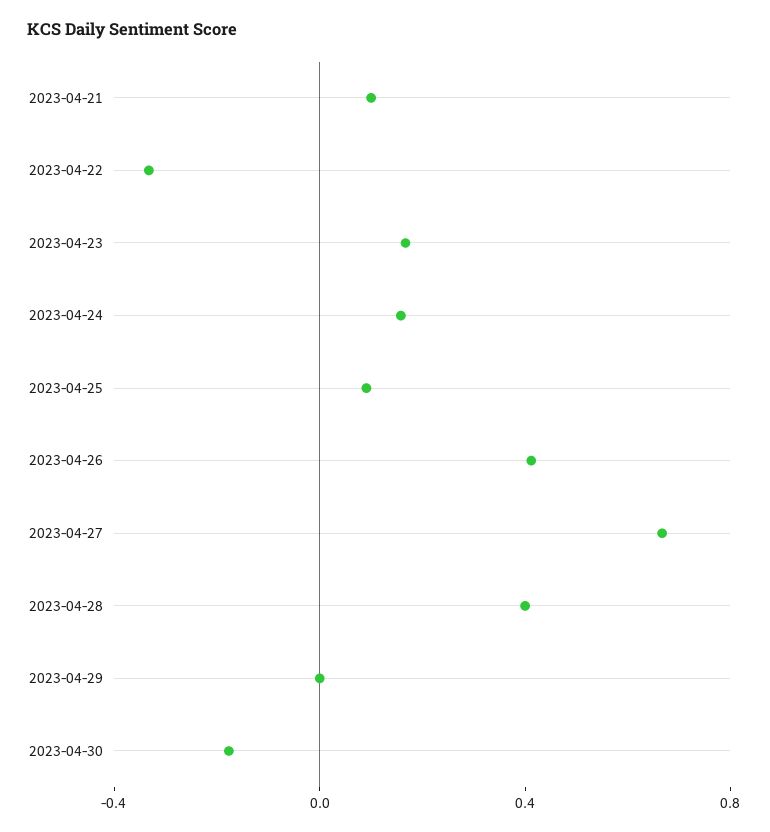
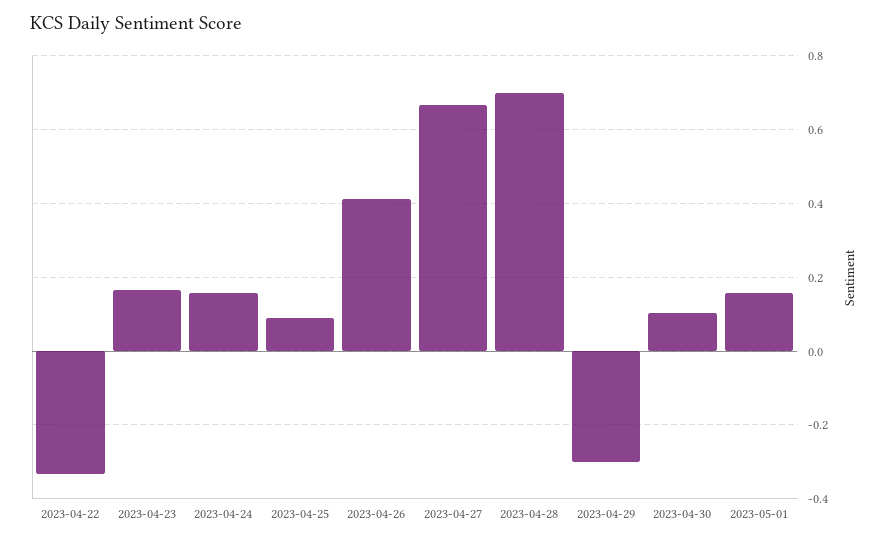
2023-04-21: 0.1 -> none
2023-04-28: 0.4 -> 0.7
2023-04-29: 0 -> -0.3
2023-04-30: -0.2 -> 0.1
2023-05-01: none -> 0.16

